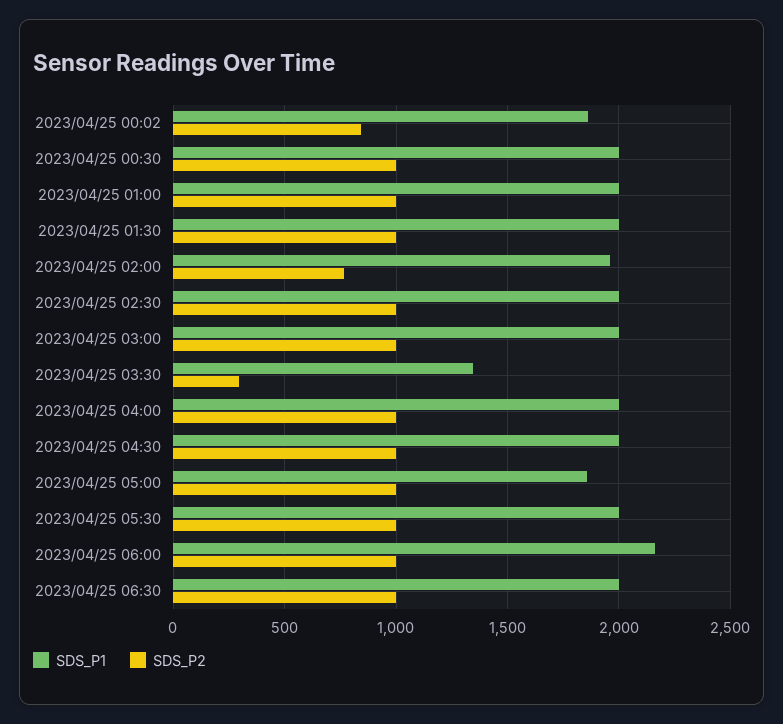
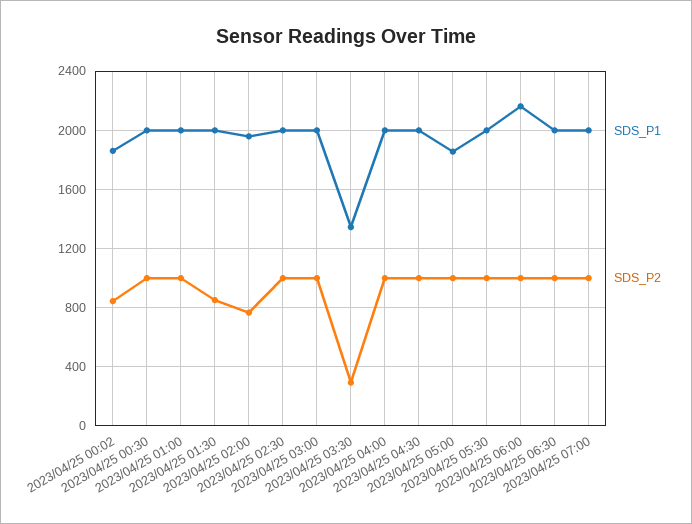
SDS_P2, 2023/04/25 01:30: 1000 -> 850
SDS_P1, 2023/04/25 07:00: none -> 2000
SDS_P2, 2023/04/25 07:00: none -> 1000

